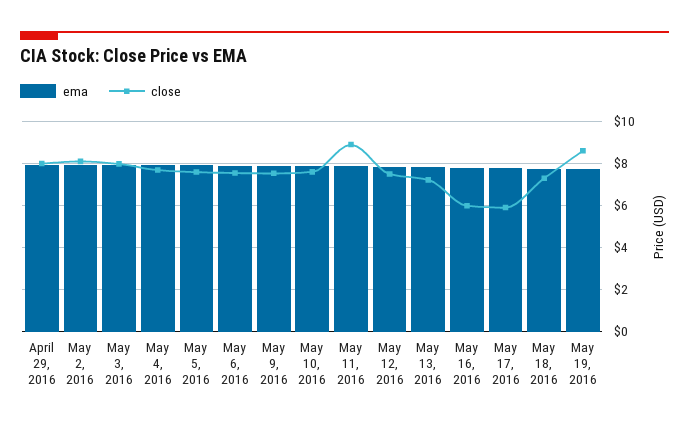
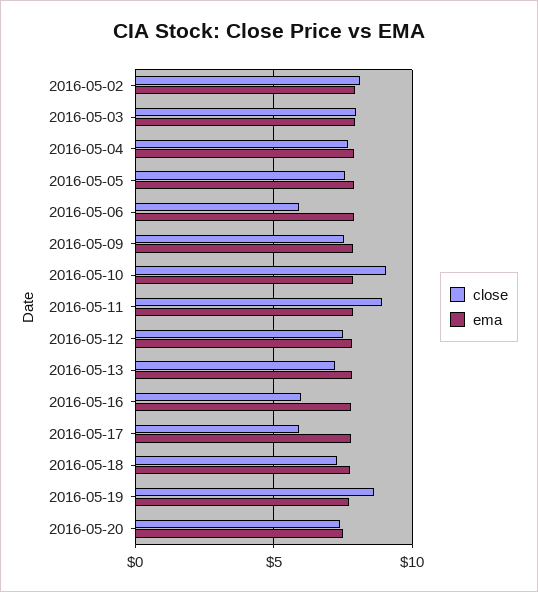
ema, April 29, 2016: 8 -> none
close, April 29, 2016: 8 -> none
close, May 6, 2016: 7.5 -> 6
close, May 10, 2016: 7.5 -> 9
close, 2016-05-20: none -> 7.5
ema, 2016-05-20: none -> 7.5

